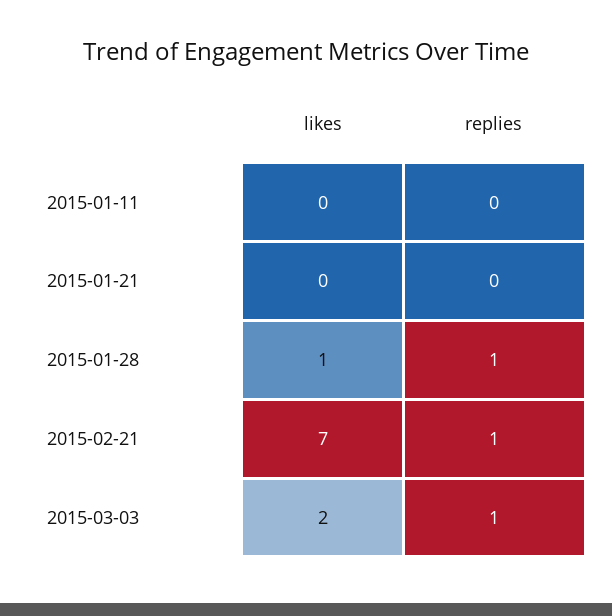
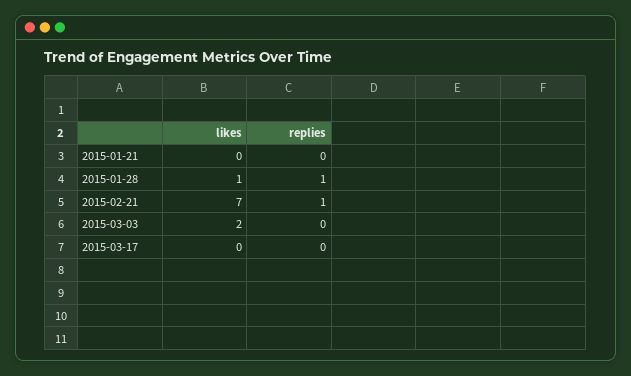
likes, 2015-01-11: 0 -> none
replies, 2015-01-11: 0 -> none
replies, 2015-03-03: 1 -> 0
likes, 2015-03-17: none -> 0
replies, 2015-03-17: none -> 0

